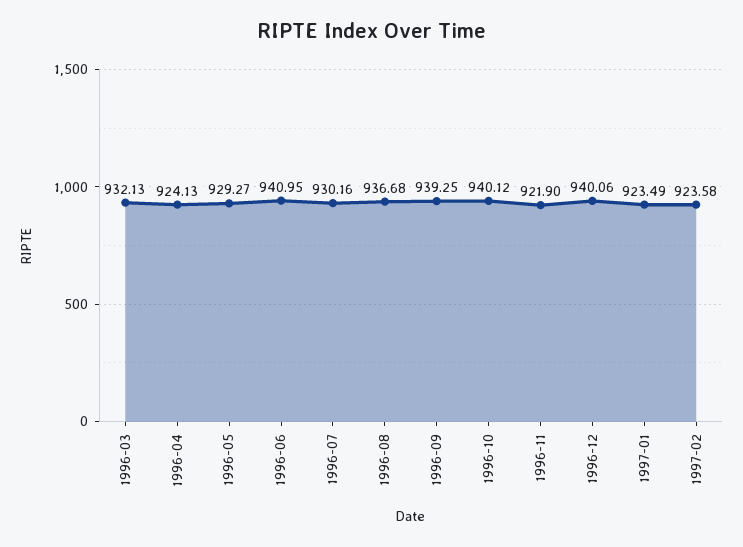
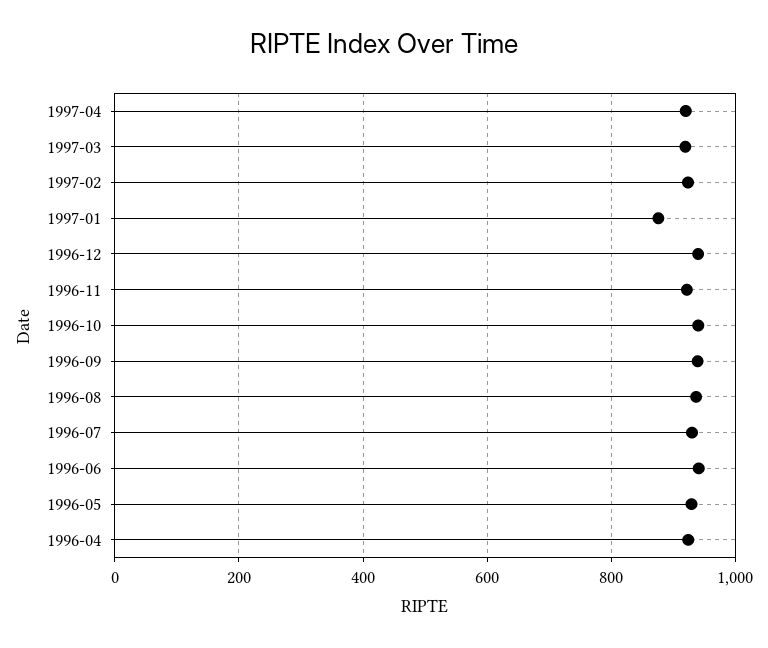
1996-03: 932.13 -> none
1997-01: 923.49 -> 880
1997-04: none -> 920
1997-03: none -> 920

